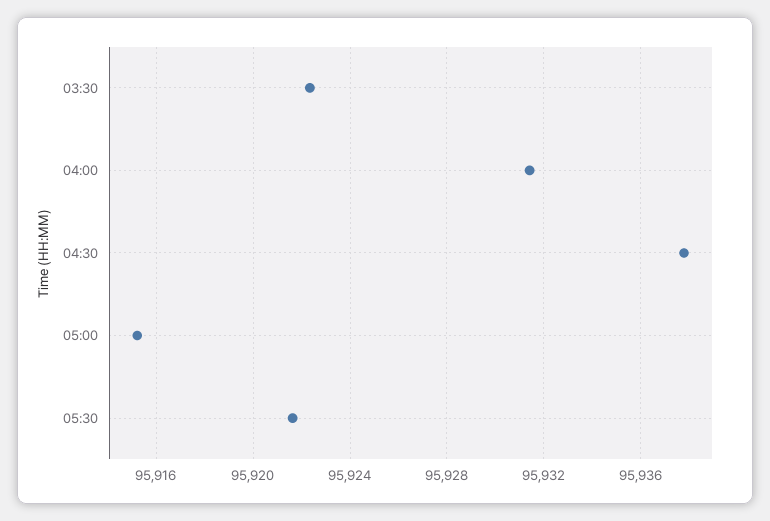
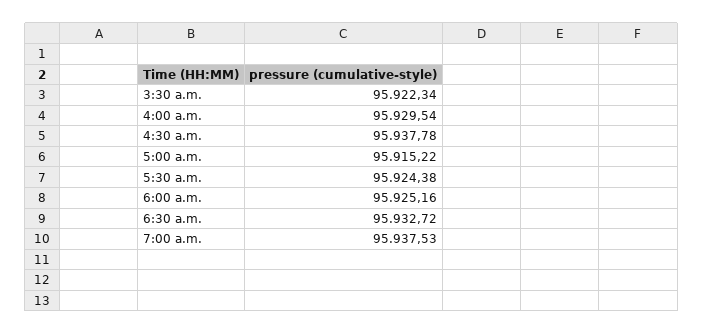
04:00: 95931.5 -> 95929.54
05:30: 95921.5 -> 95924.38
6:00 a.m.: none -> 95925.16
6:30 a.m.: none -> 95932.72
7:00 a.m.: none -> 95937.53

